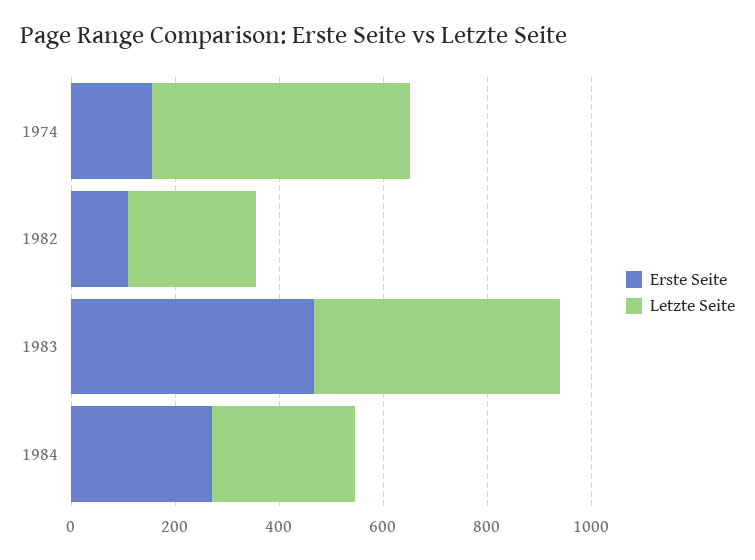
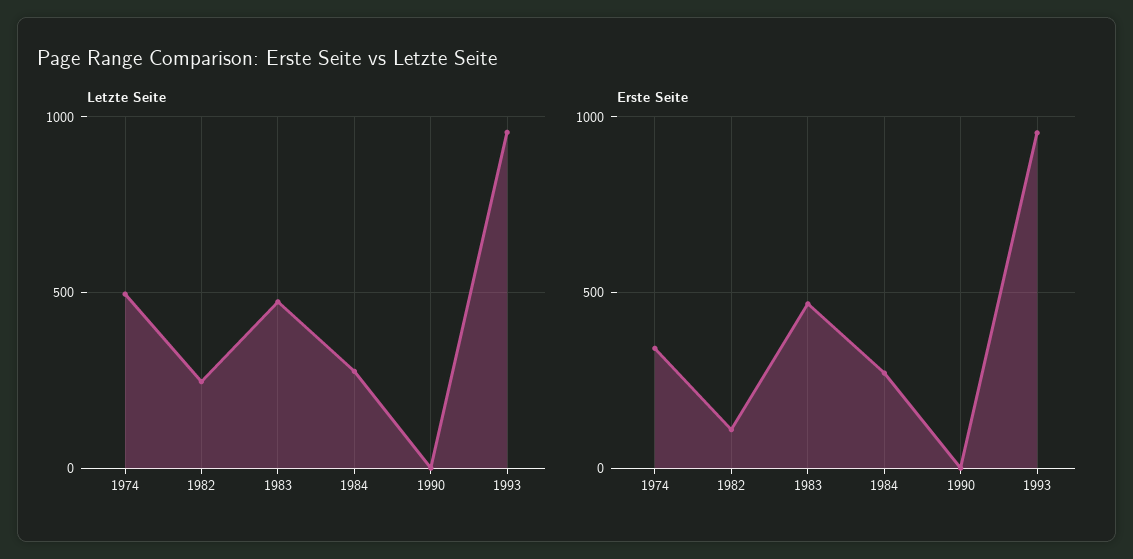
Erste Seite, 1974: 150 -> 350
Letzte Seite, 1990: none -> 0
Letzte Seite, 1993: none -> 950
Erste Seite, 1990: none -> 0
Erste Seite, 1993: none -> 950

